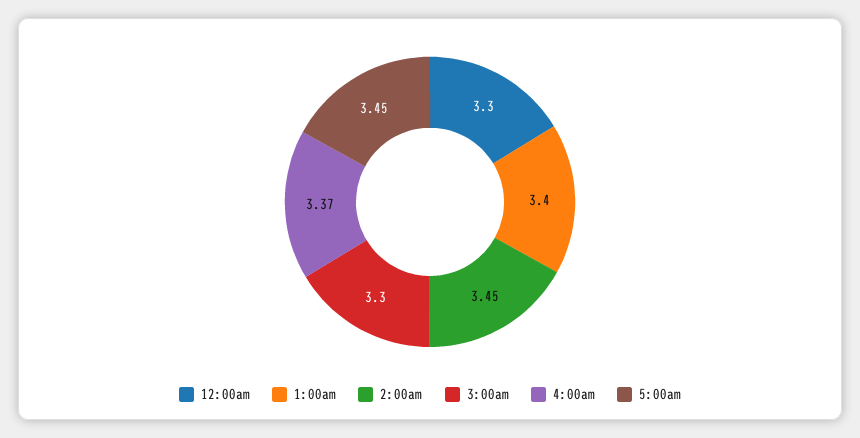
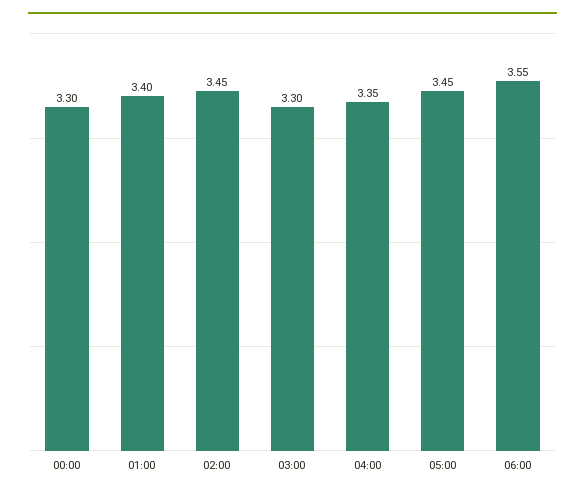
4:00am: 3.37 -> 3.35
06:00: none -> 3.55

